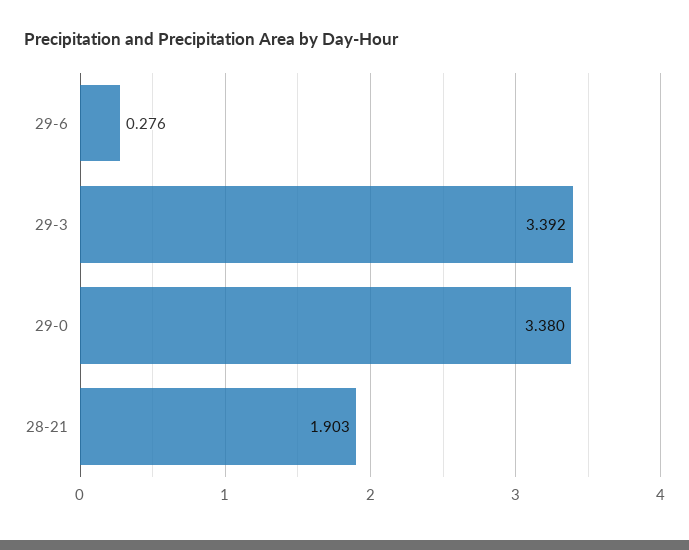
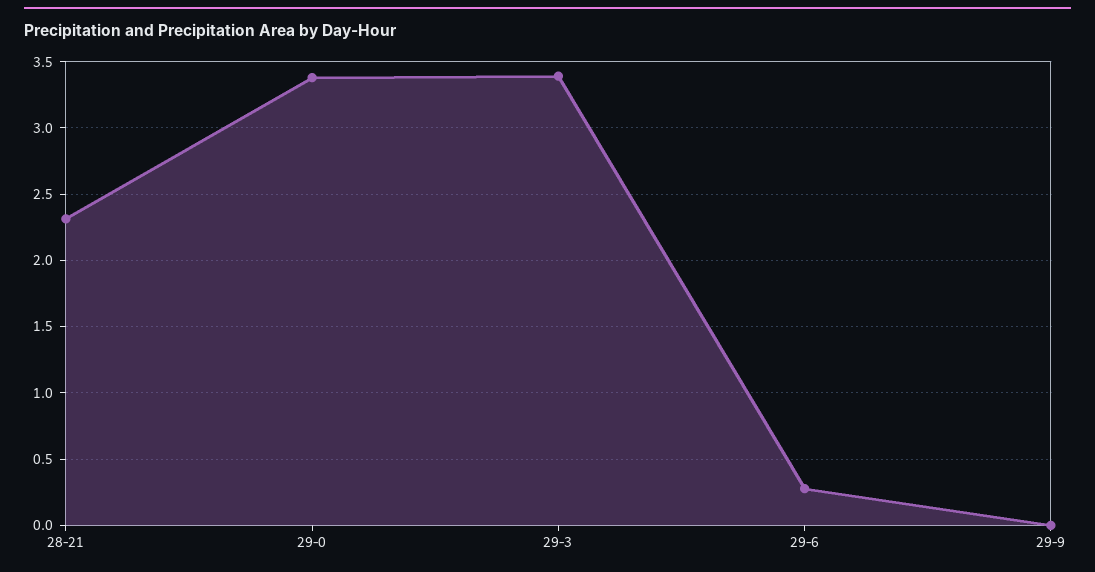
28-21: 1.903 -> 2.3
29-9: none -> 0

